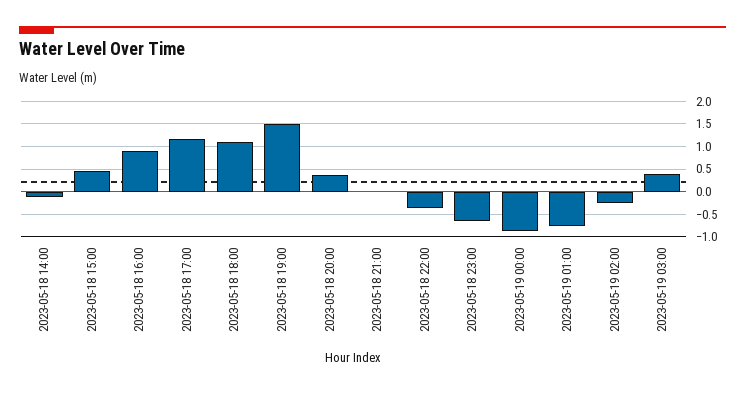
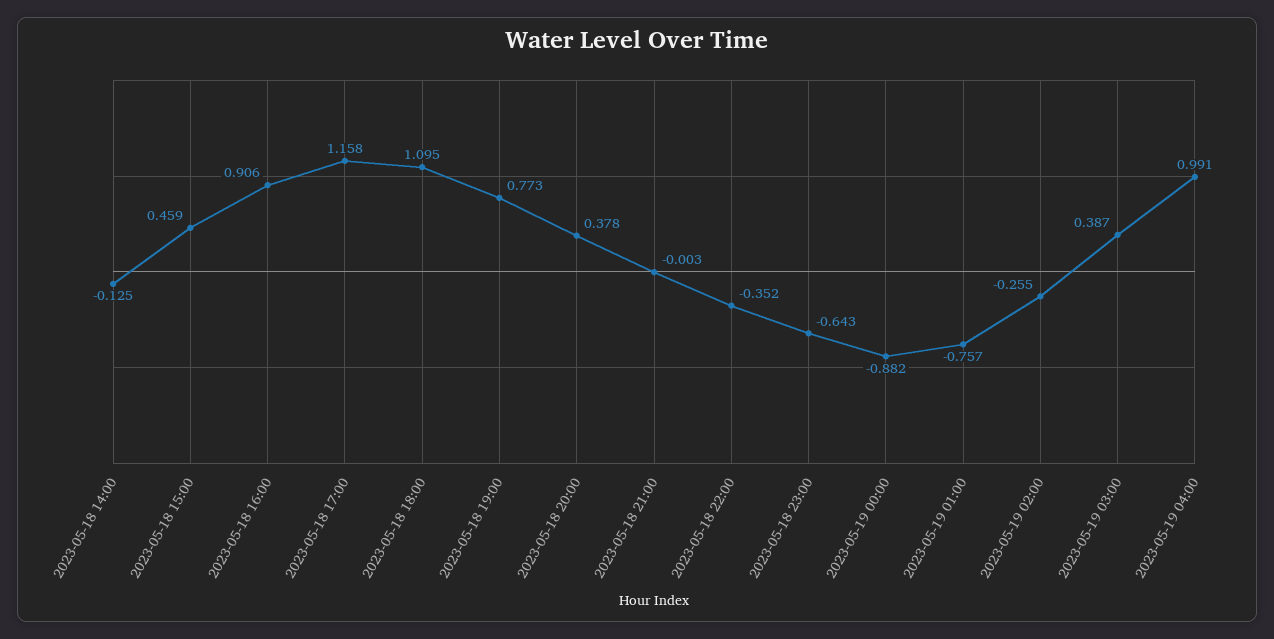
2023-05-18 19:00: 1.5 -> 0.773
2023-05-19 04:00: none -> 0.991

